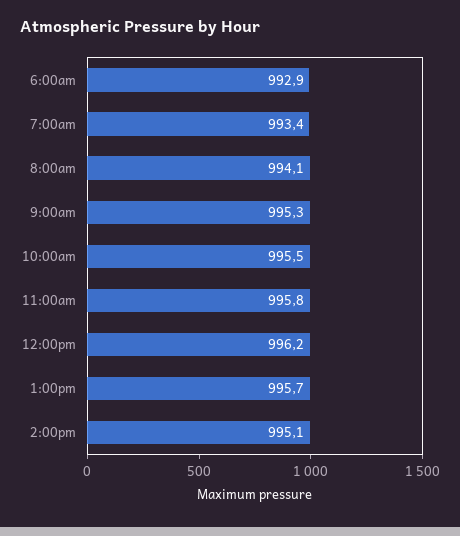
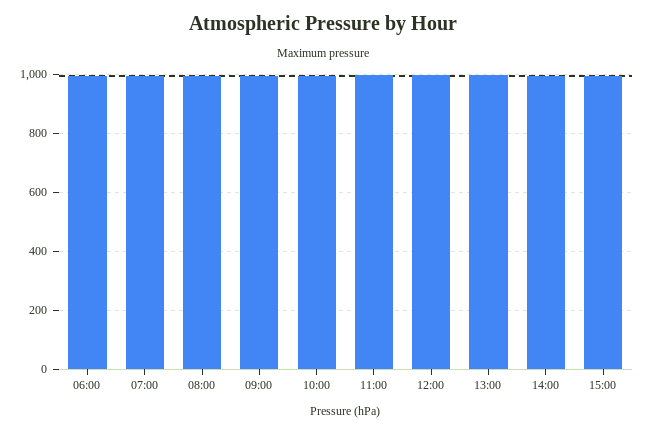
15:00: none -> 1000

